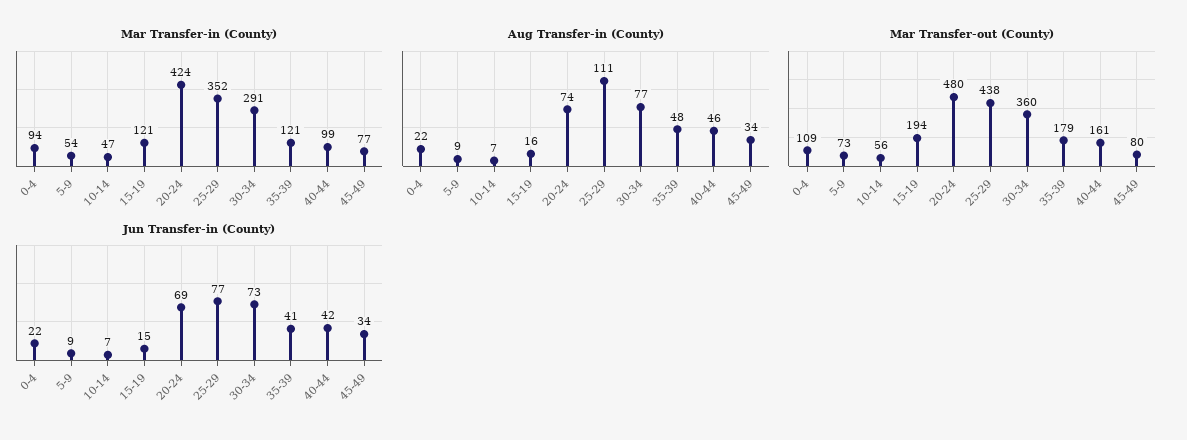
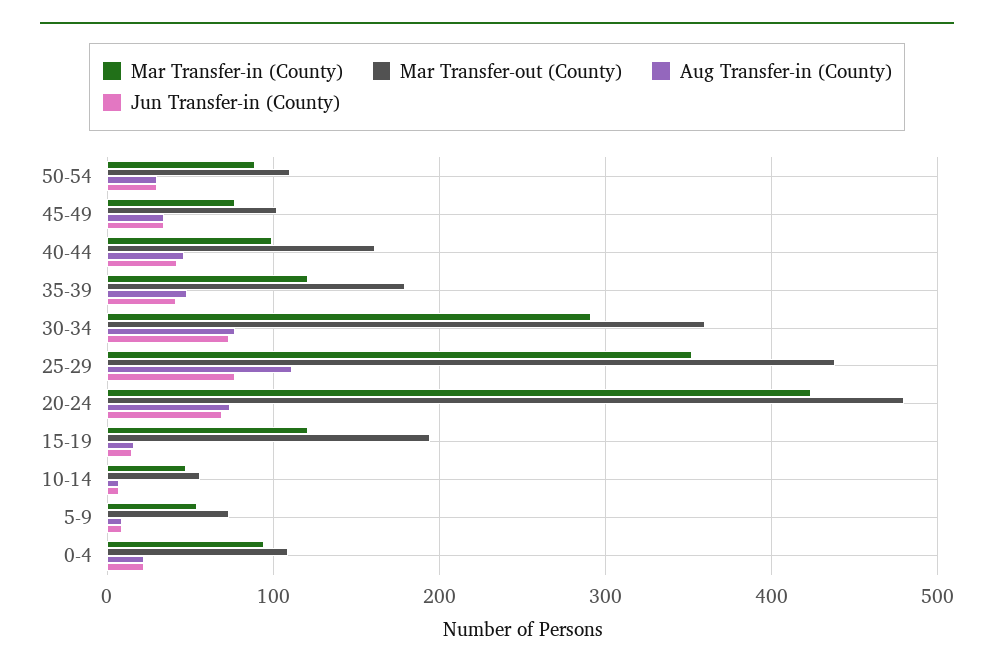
Mar Transfer-out (County), 45-49: 80 -> 100
Mar Transfer-in (County), 50-54: none -> 90
Mar Transfer-out (County), 50-54: none -> 110
Aug Transfer-in (County), 50-54: none -> 30
Jun Transfer-in (County), 50-54: none -> 30

